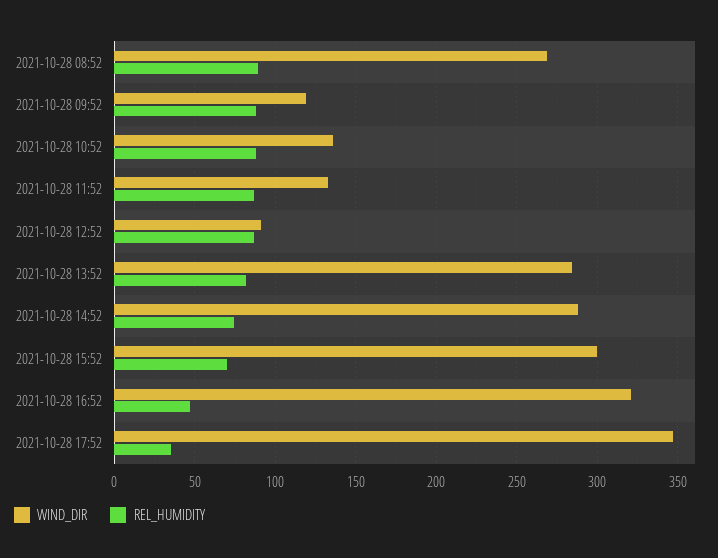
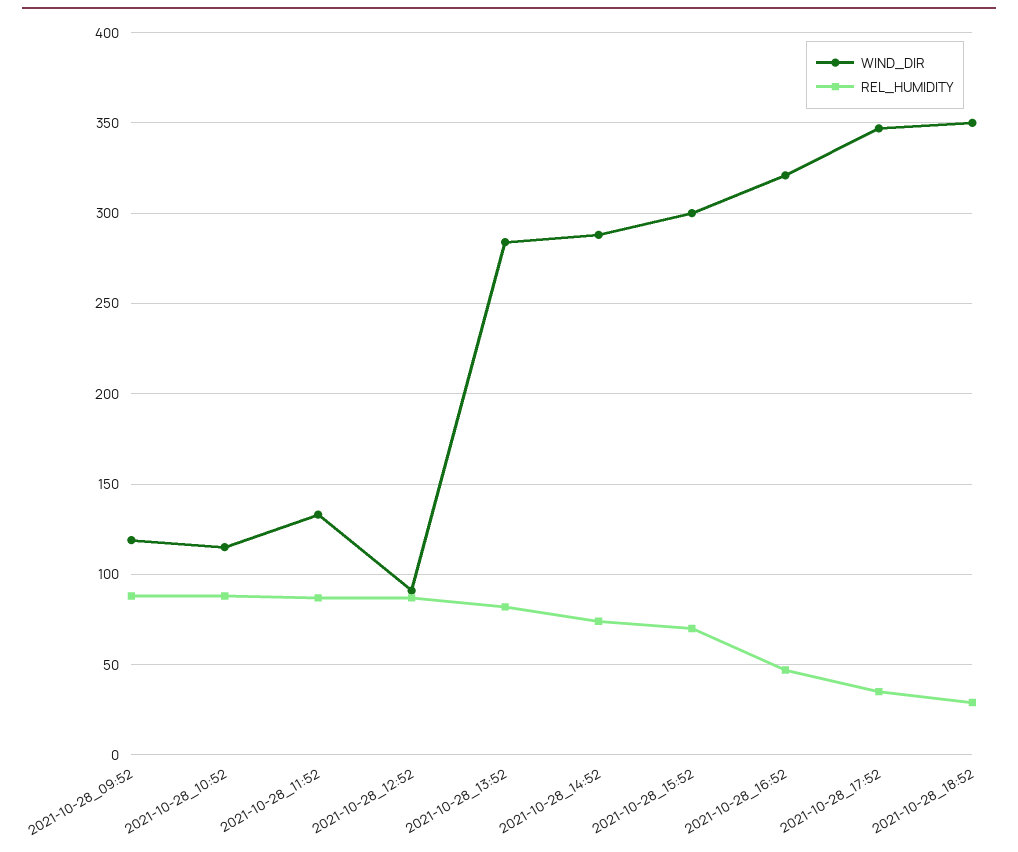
WIND_DIR, 2021-10-28 08:52: 270 -> none
REL_HUMIDITY, 2021-10-28 08:52: 90 -> none
WIND_DIR, 2021-10-28 10:52: 135 -> 115
WIND_DIR, 2021-10-28_18:52: none -> 350
REL_HUMIDITY, 2021-10-28_18:52: none -> 30

